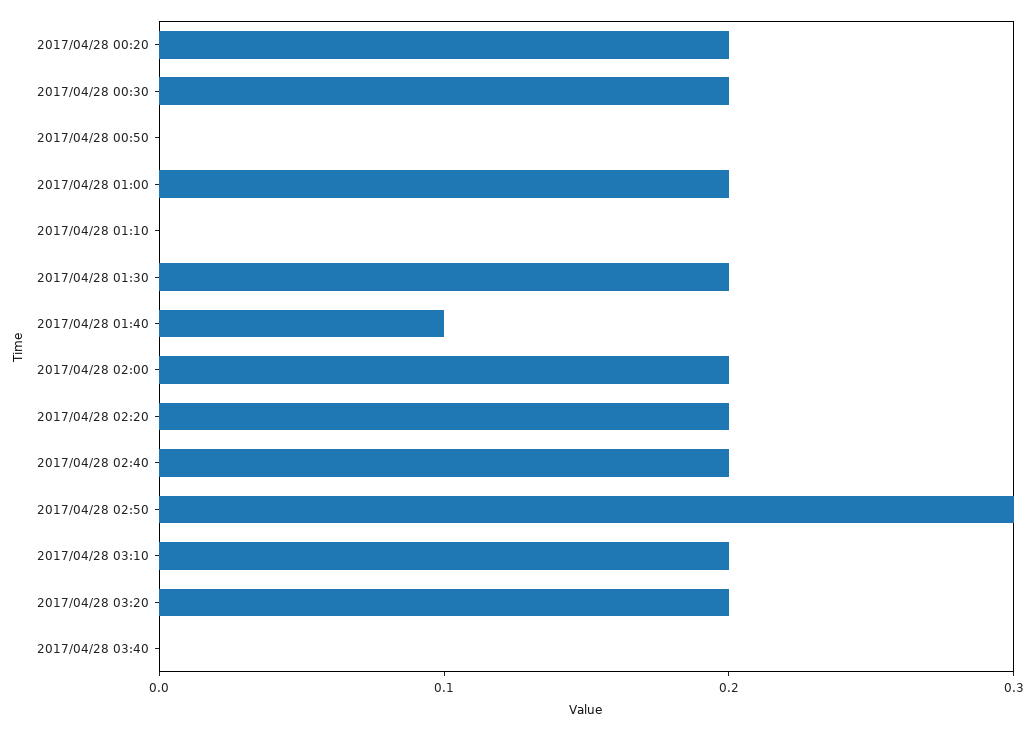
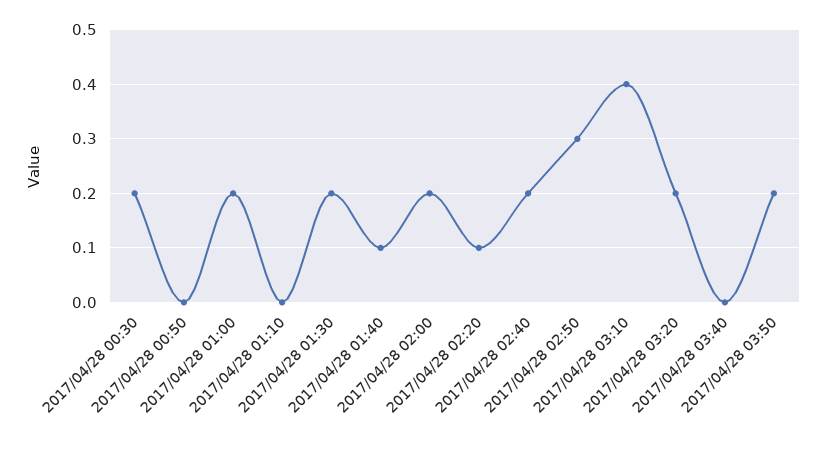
2017/04/28 00:20: 0.2 -> none
2017/04/28 02:20: 0.2 -> 0.1
2017/04/28 03:10: 0.2 -> 0.4
2017/04/28 03:50: none -> 0.2

